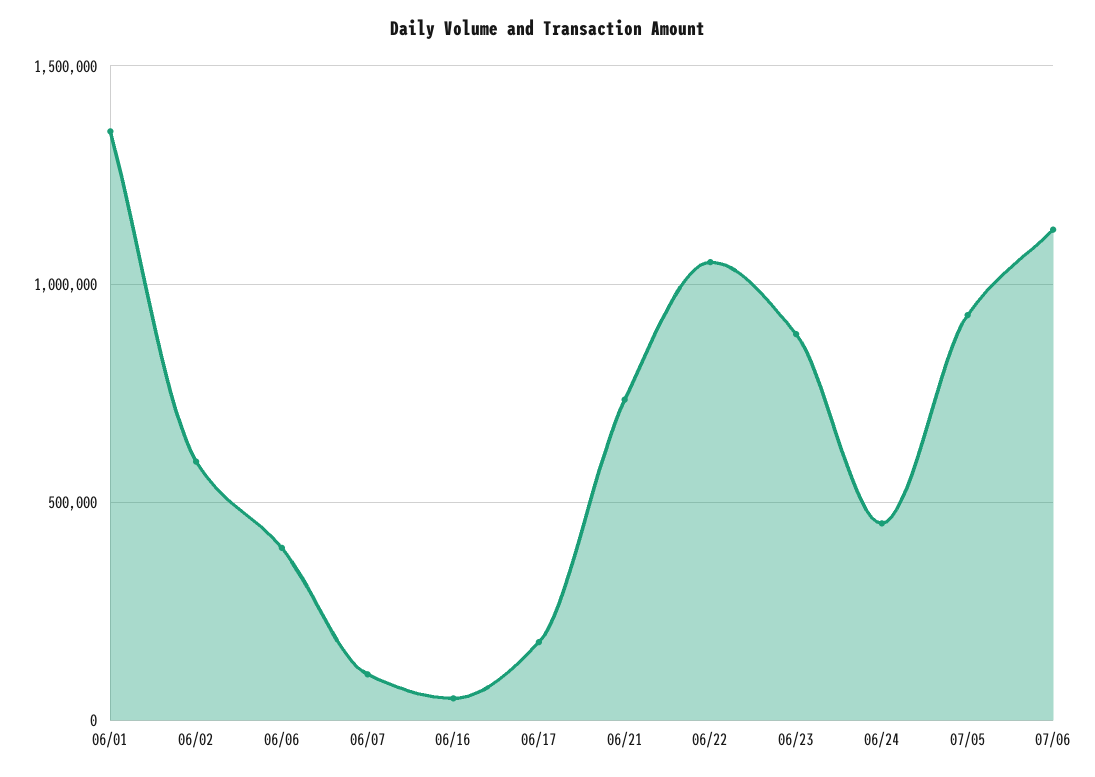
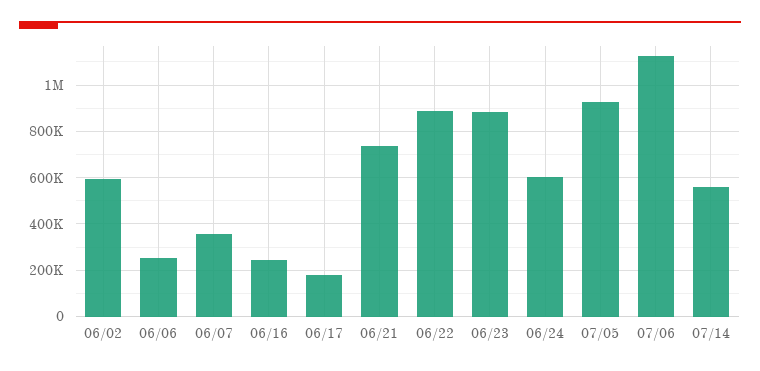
06/01: 1350000 -> none
06/06: 400000 -> 250000
06/07: 100000 -> 350000
06/16: 50000 -> 250000
06/22: 1050000 -> 900000
06/24: 450000 -> 600000
07/14: none -> 550000

